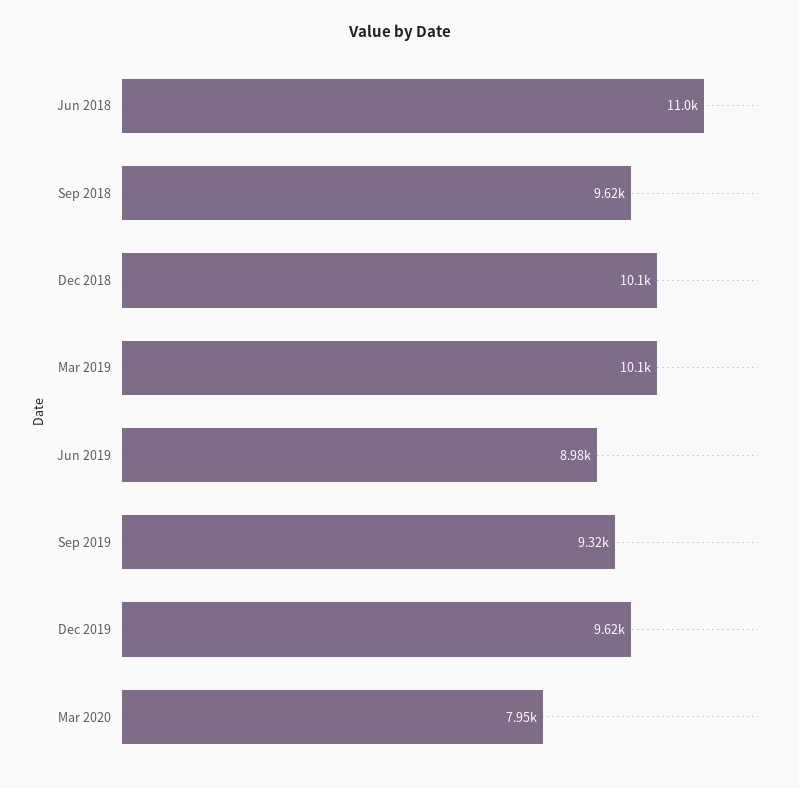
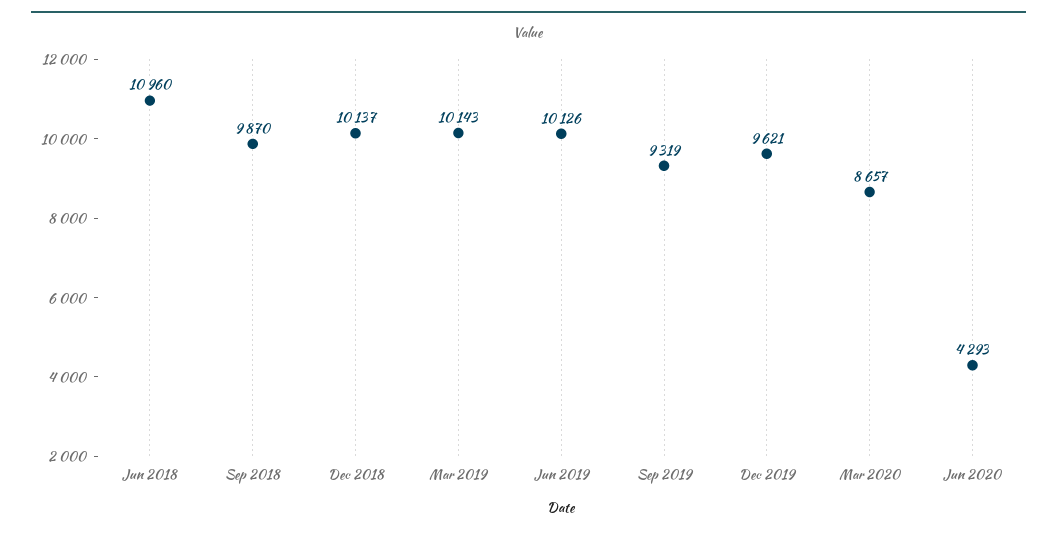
Sep 2018: 9620 -> 9870
Jun 2019: 8980 -> 10126
Mar 2020: 7950 -> 8657
Jun 2020: none -> 4293

